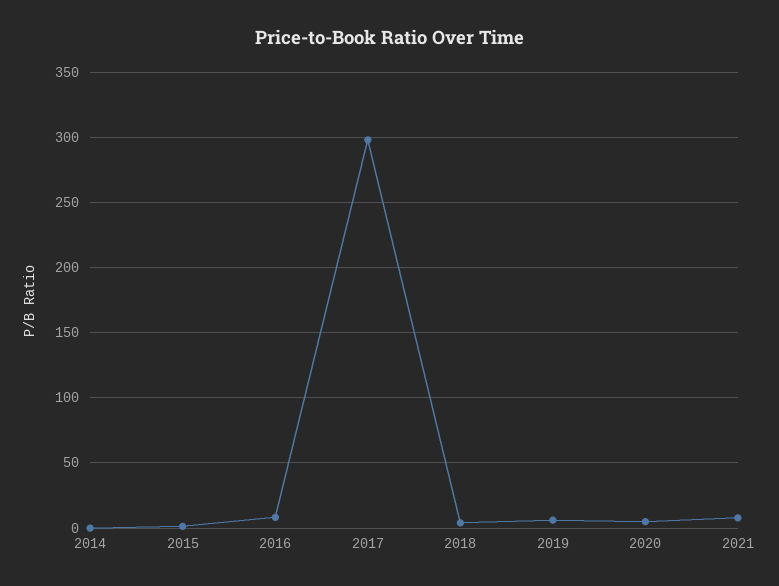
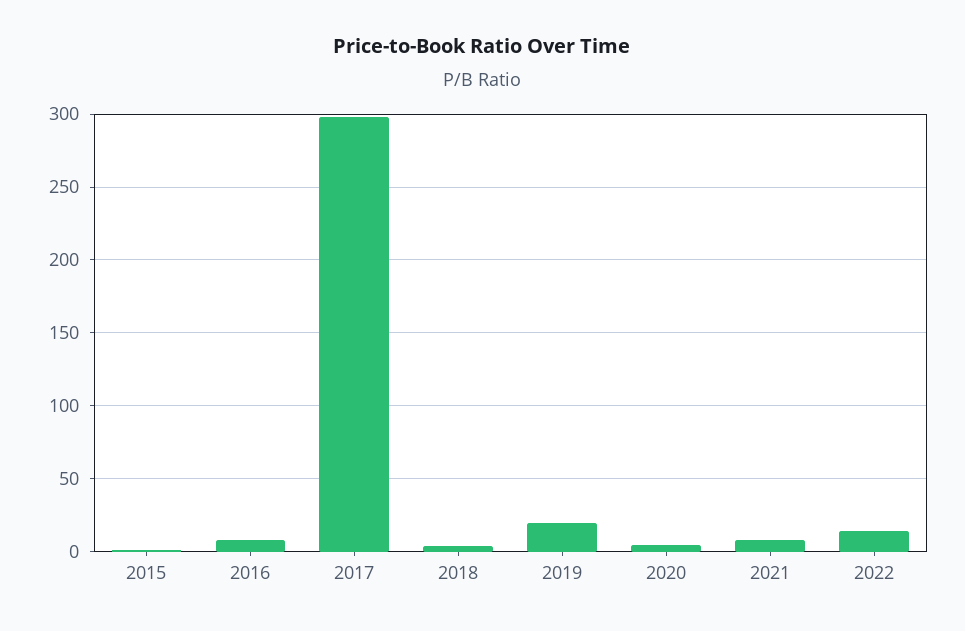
2014: 0 -> none
2019: 5 -> 20
2022: none -> 15

